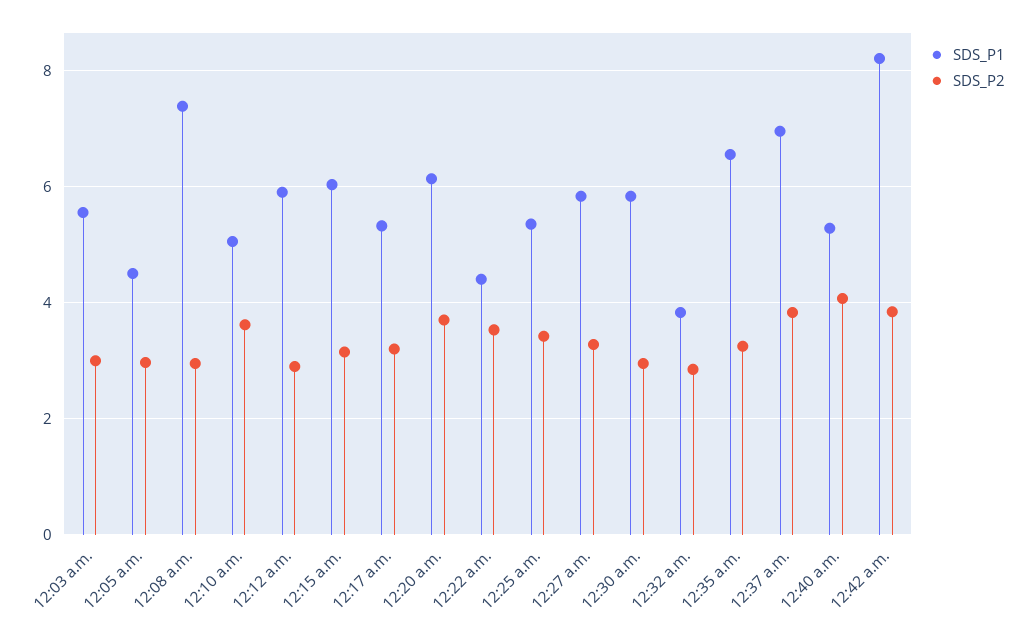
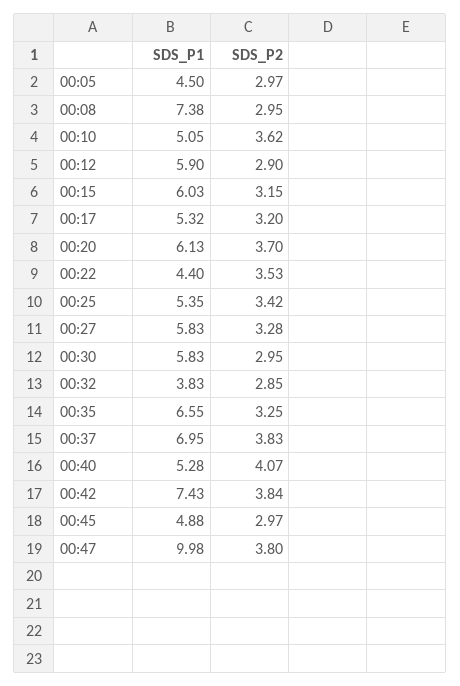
SDS_P1, 12:03 a.m.: 5.6 -> none
SDS_P2, 12:03 a.m.: 3 -> none
SDS_P1, 12:42 a.m.: 8.2 -> 7.43
SDS_P1, 00:45: none -> 4.88
SDS_P2, 00:45: none -> 2.97
SDS_P1, 00:47: none -> 9.98
SDS_P2, 00:47: none -> 3.8

